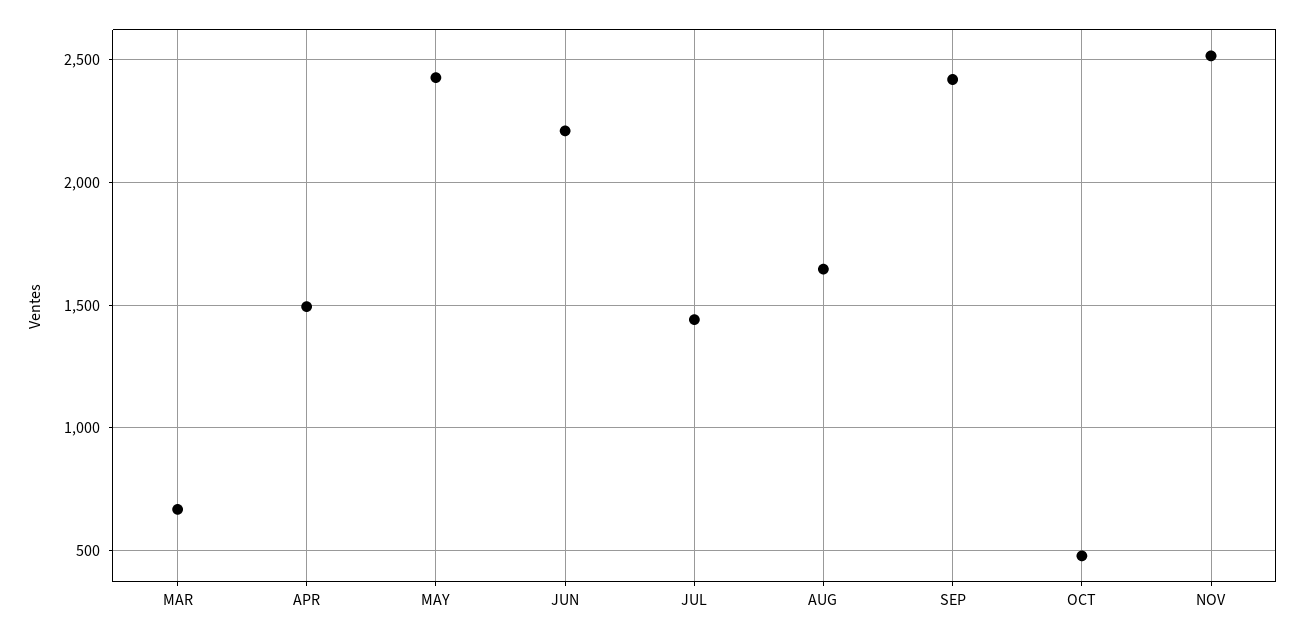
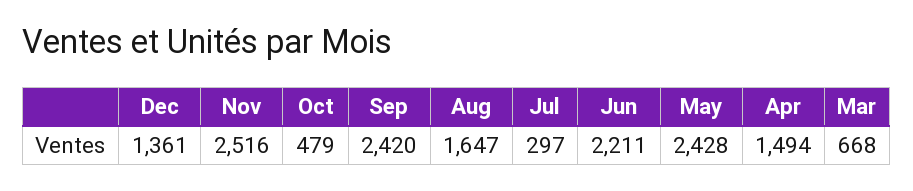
JUL: 1450 -> 297
Dec: none -> 1361

